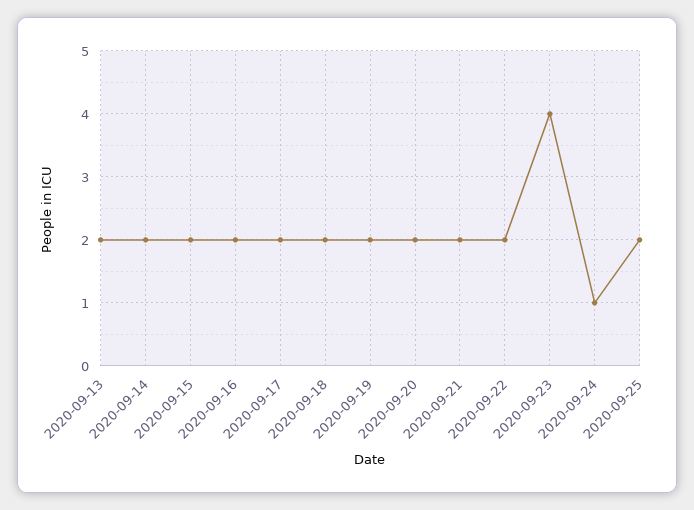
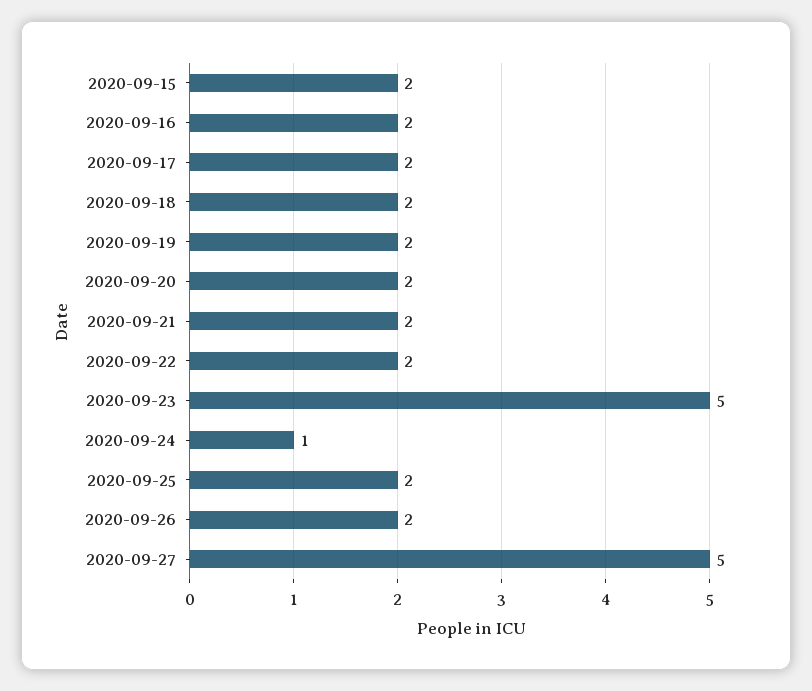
2020-09-13: 2 -> none
2020-09-14: 2 -> none
2020-09-23: 4 -> 5
2020-09-26: none -> 2
2020-09-27: none -> 5

